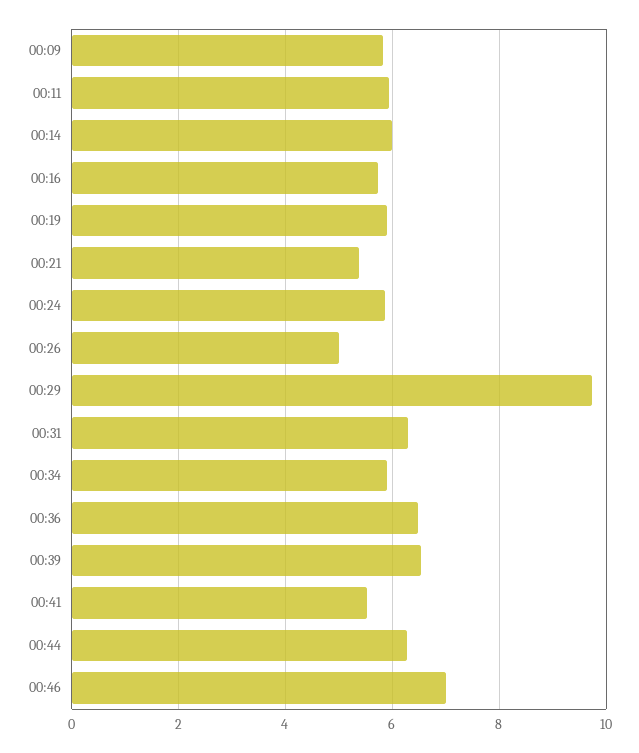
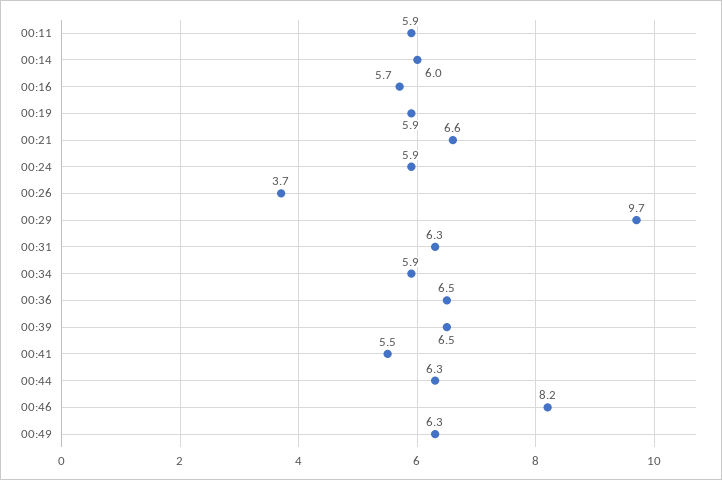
00:09: 5.8 -> none
00:21: 5.4 -> 6.6
00:26: 5 -> 3.7
00:46: 7 -> 8.2
00:49: none -> 6.3

